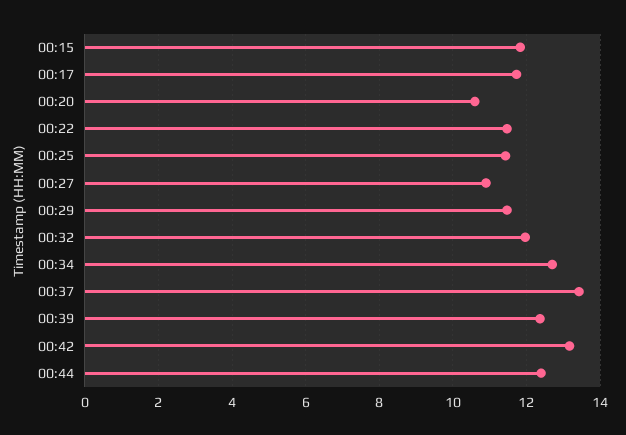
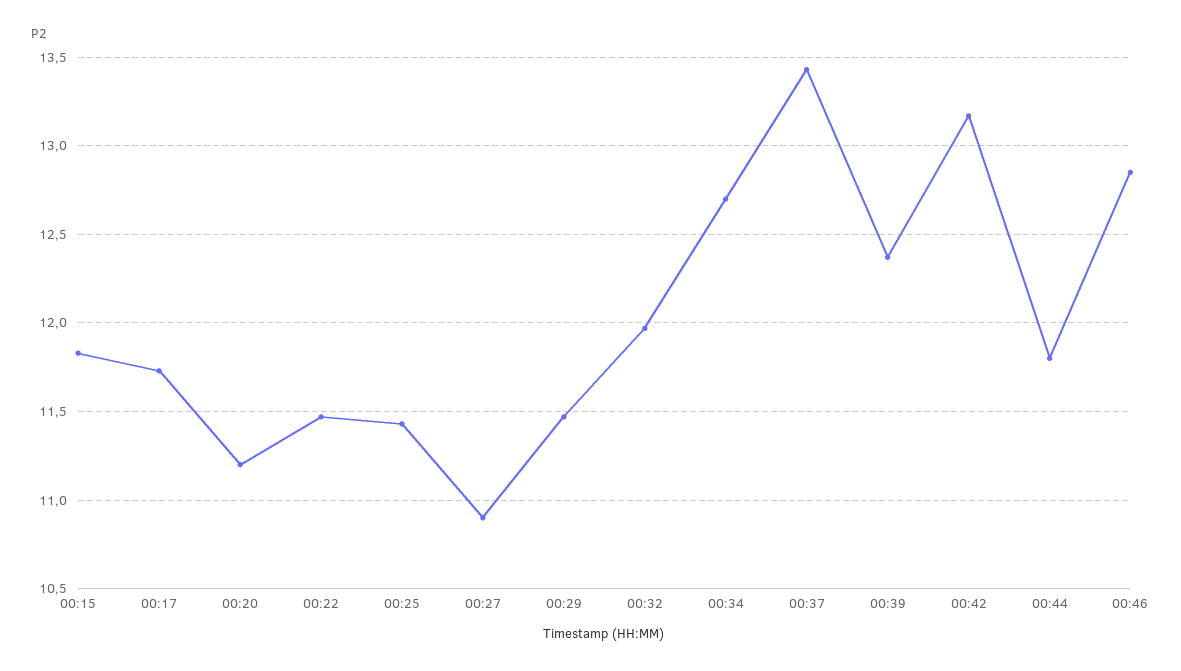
00:20: 10.6 -> 11.2
00:44: 12.4 -> 11.8
00:46: none -> 12.85

